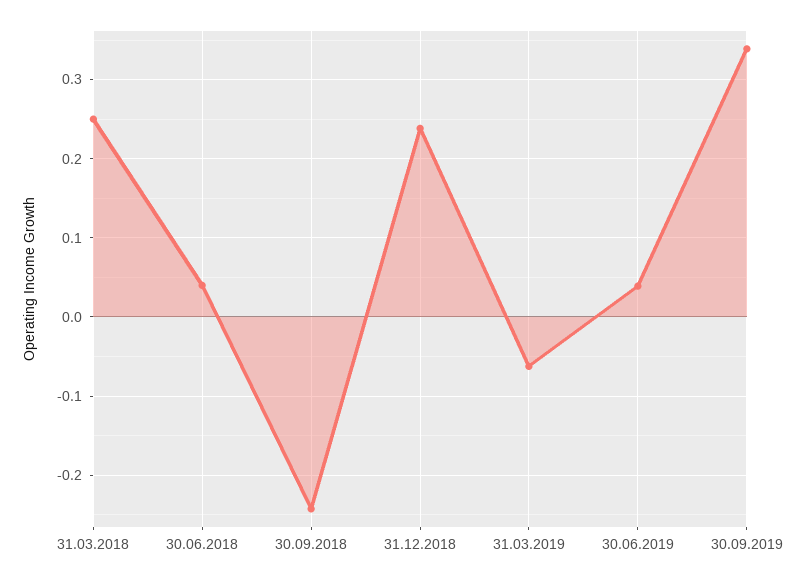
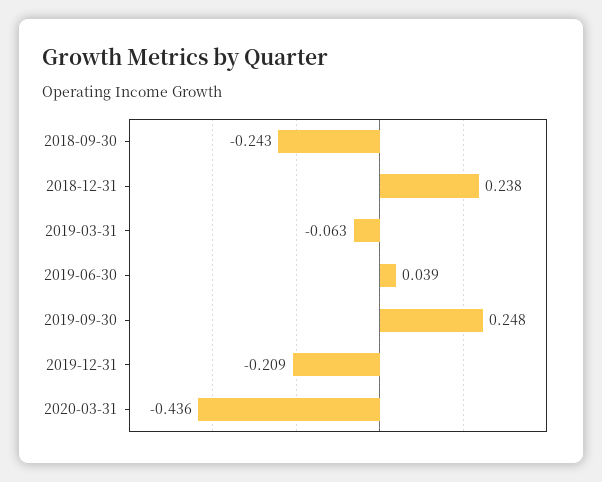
31.03.2018: 0.25 -> none
30.06.2018: 0.04 -> none
30.09.2019: 0.34 -> 0.248
2019-12-31: none -> -0.209
2020-03-31: none -> -0.436

